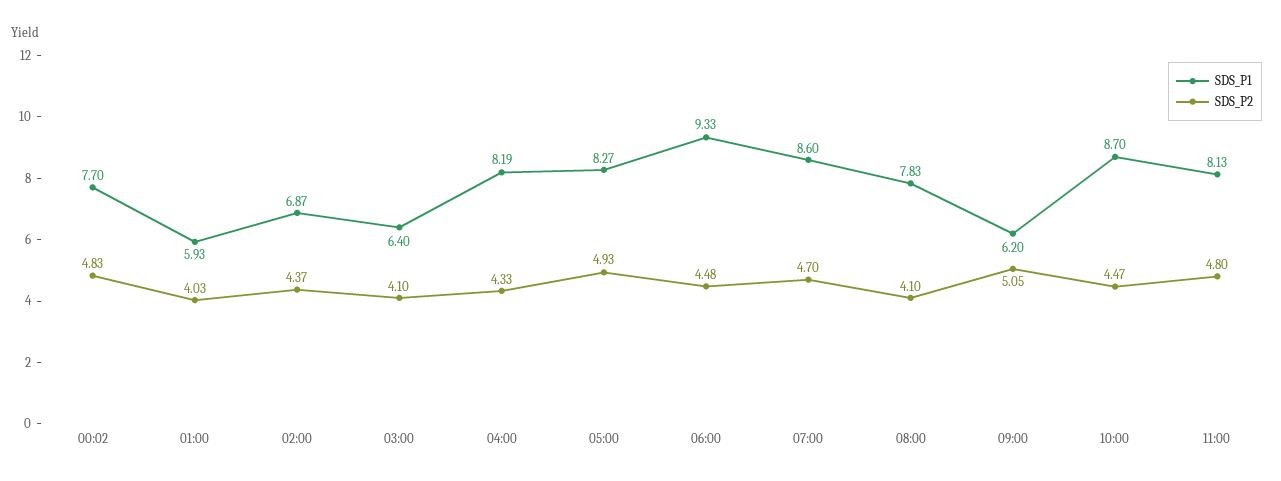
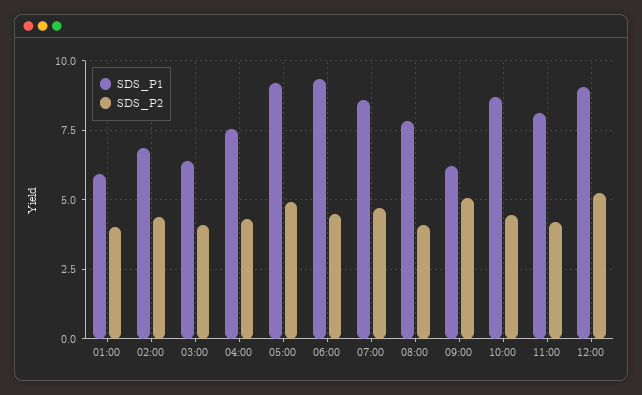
SDS_P1, 00:02: 7.7 -> none
SDS_P2, 00:02: 4.83 -> none
SDS_P1, 04:00: 8.19 -> 7.5
SDS_P1, 05:00: 8.27 -> 9.25
SDS_P2, 11:00: 4.8 -> 4.25
SDS_P1, 12:00: none -> 9
SDS_P2, 12:00: none -> 5.25

